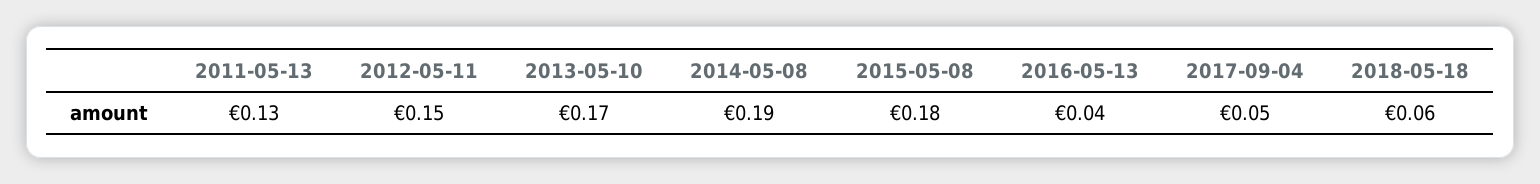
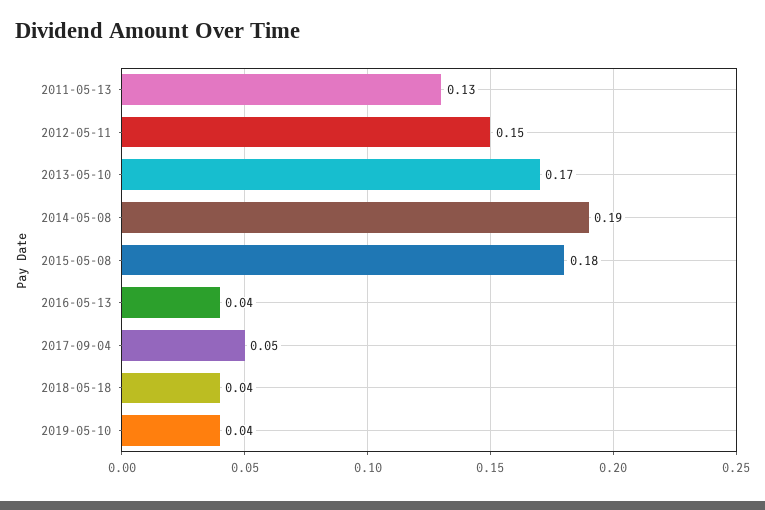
2018-05-18: 0.06 -> 0.04
2019-05-10: none -> 0.04

